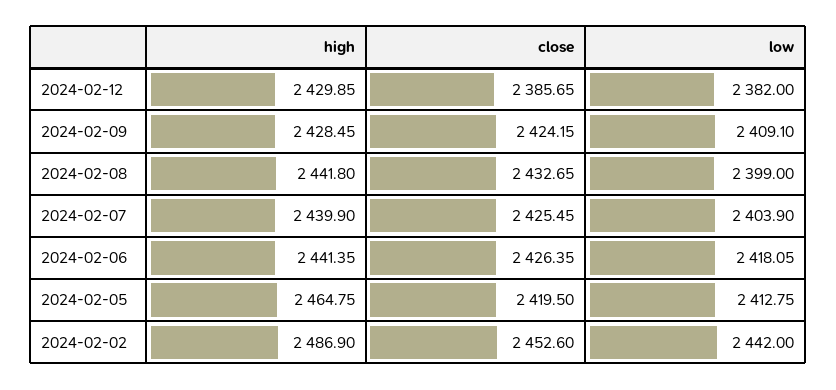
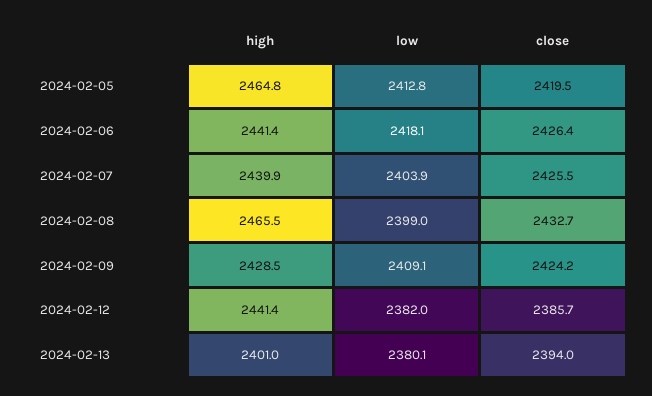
high, 2024-02-12: 2429.85 -> 2441.4
high, 2024-02-08: 2441.8 -> 2465.5
high, 2024-02-02: 2486.9 -> none
close, 2024-02-02: 2452.6 -> none
low, 2024-02-02: 2442 -> none
high, 2024-02-13: none -> 2401
low, 2024-02-13: none -> 2380.1
close, 2024-02-13: none -> 2394

